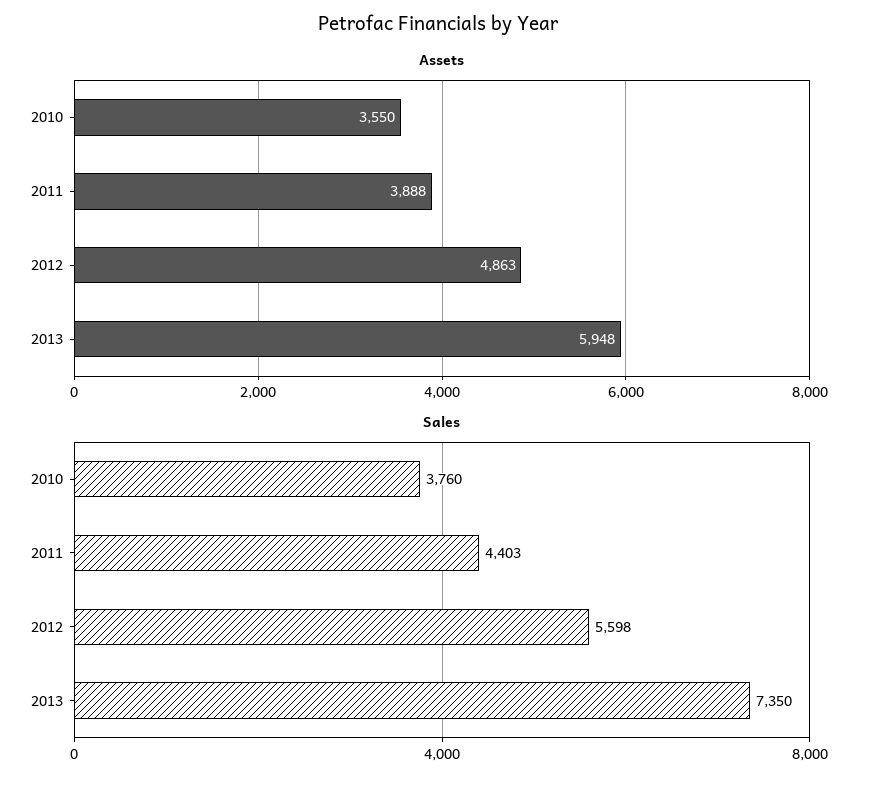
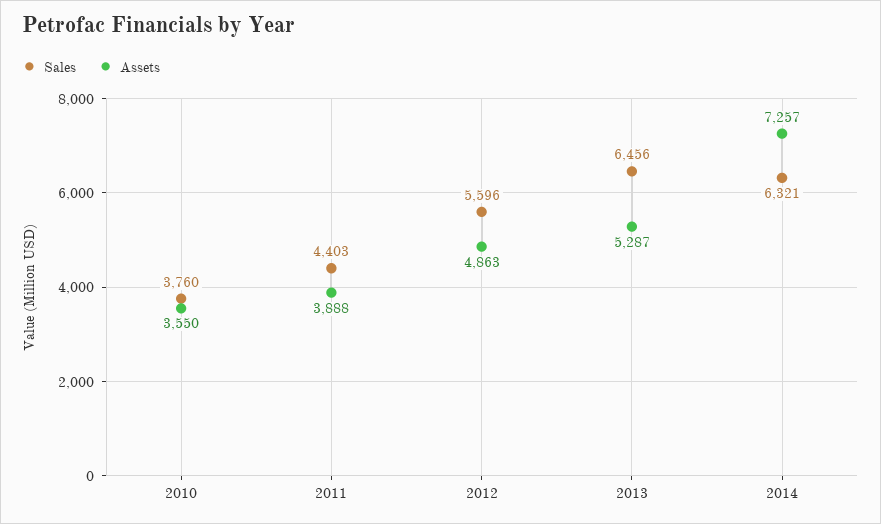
Assets, 2013: 5948 -> 5287
Sales, 2012: 5598 -> 5596
Sales, 2013: 7350 -> 6456
Sales, 2014: none -> 6321
Assets, 2014: none -> 7257

